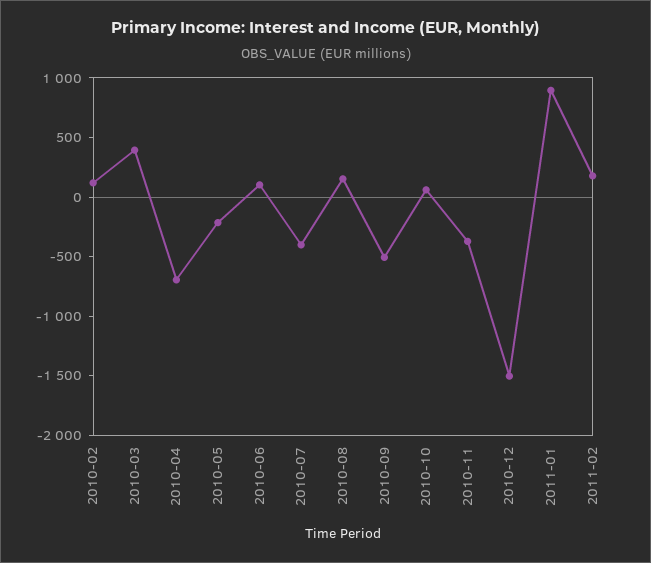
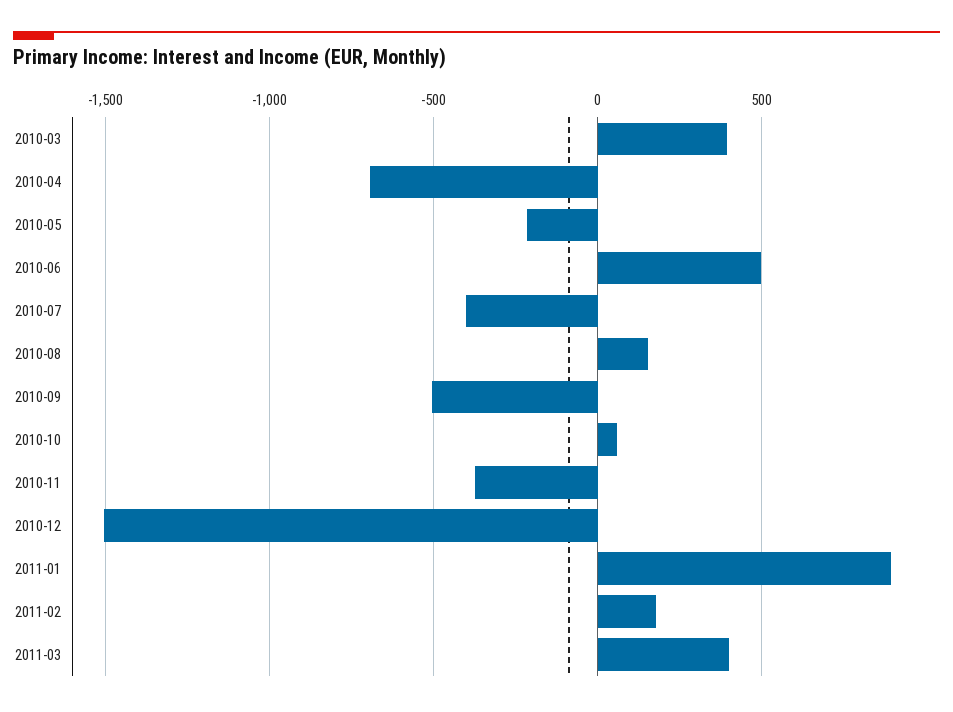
2010-02: 100 -> none
2010-06: 100 -> 500
2011-03: none -> 400

